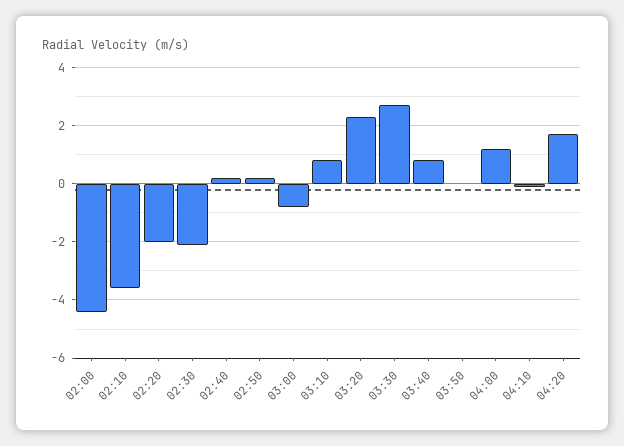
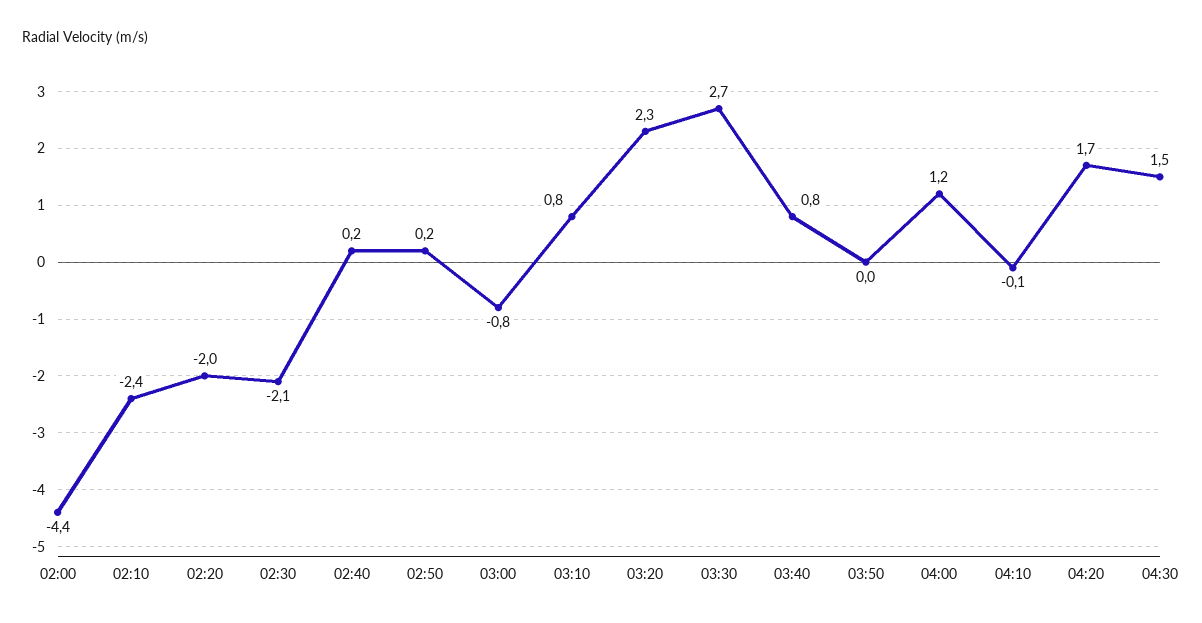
02:10: -3.5 -> -2.4
04:30: none -> 1.5

